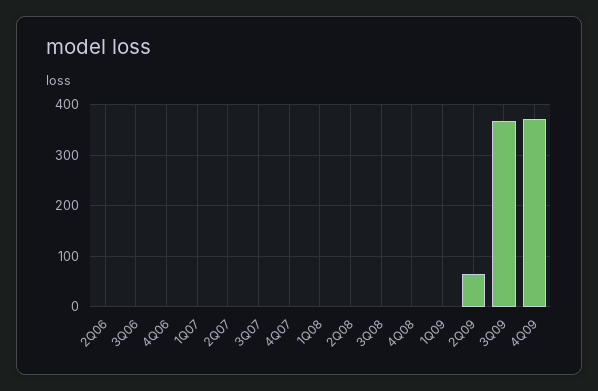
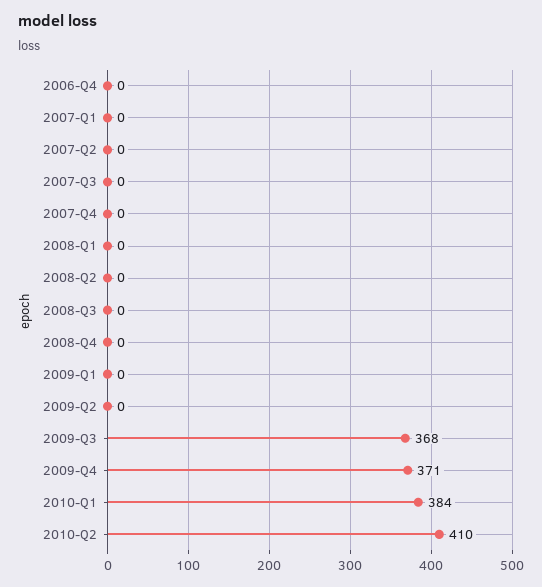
2Q06: 0 -> none
3Q06: 0 -> none
2Q09: 60 -> 0
2010-Q1: none -> 384
2010-Q2: none -> 410

